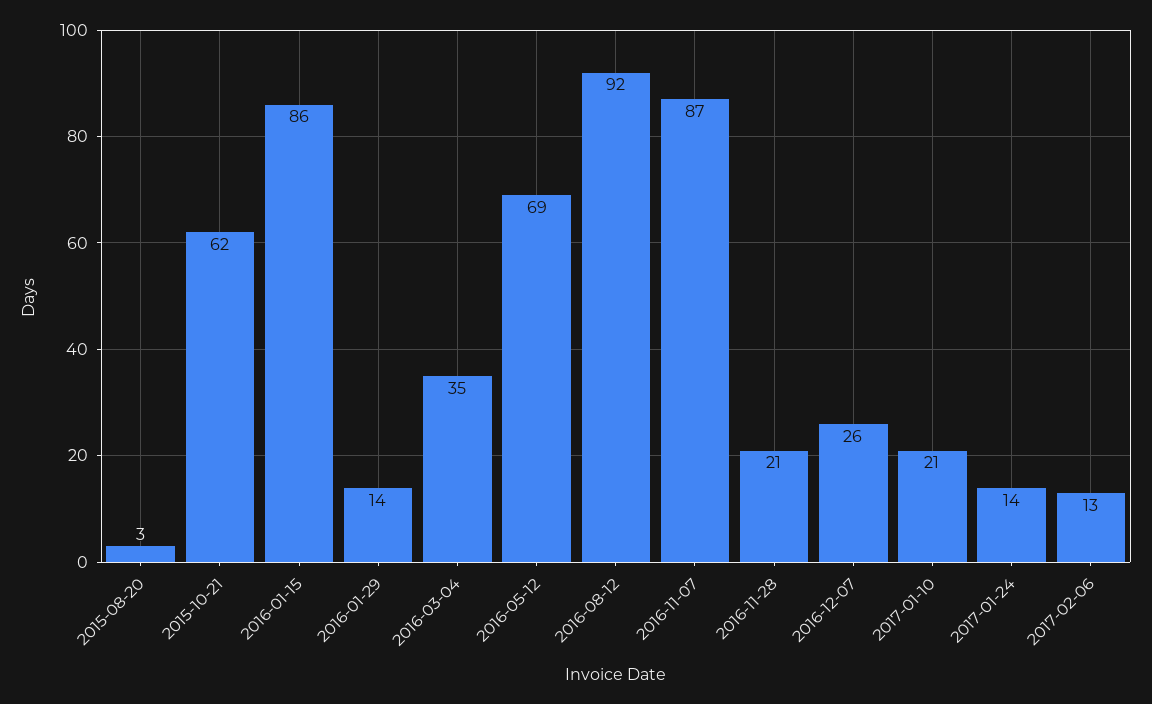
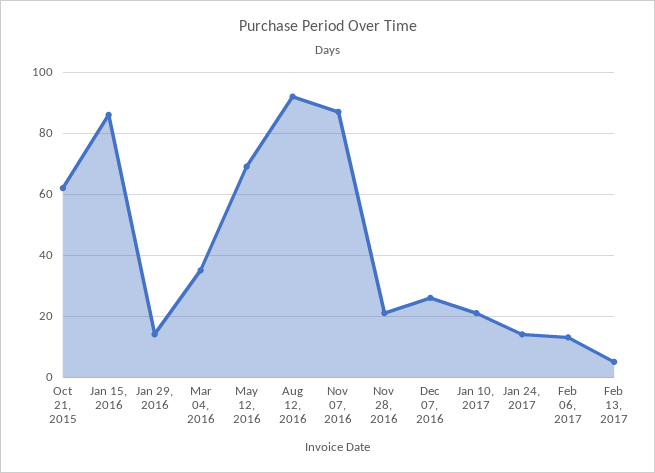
2015-08-20: 3 -> none
Feb 13, 2017: none -> 5

